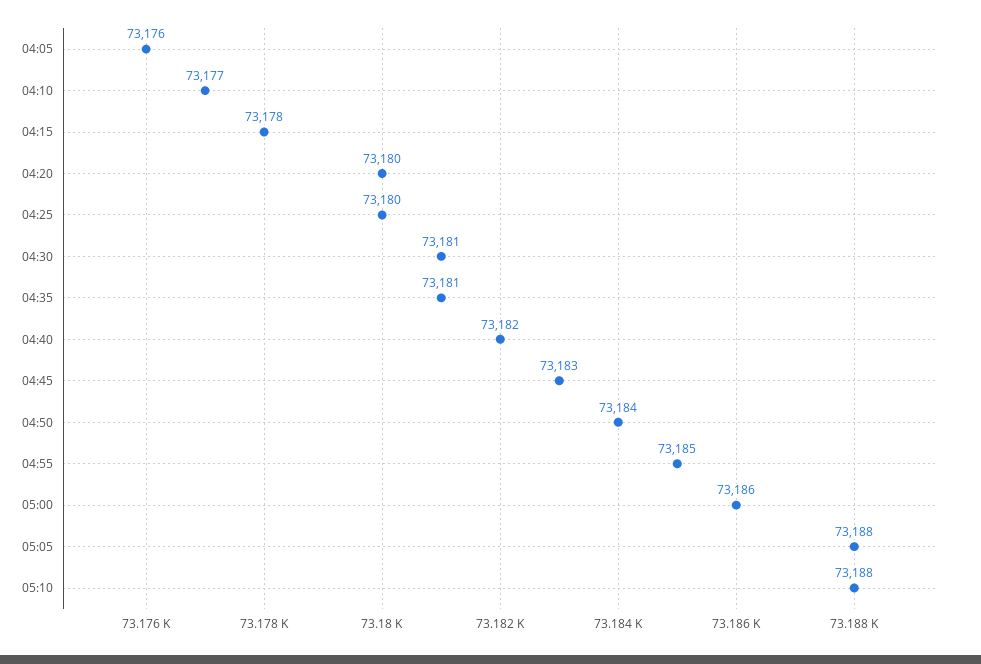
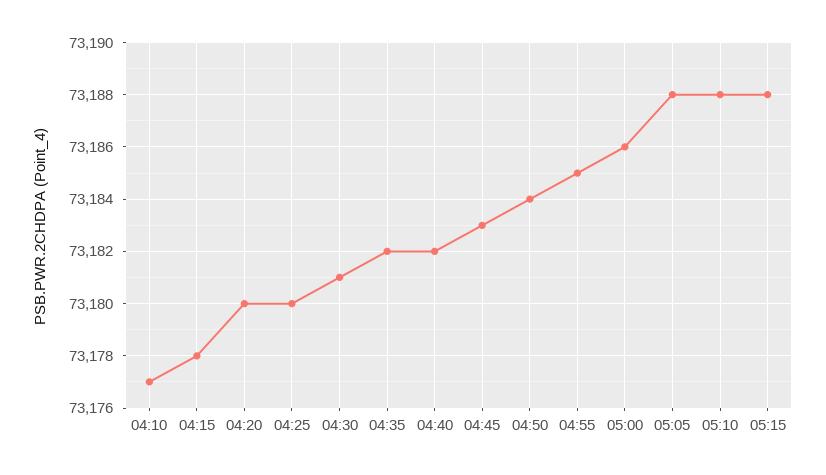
04:05: 73176 -> none
04:35: 73181 -> 73182
05:15: none -> 73188

